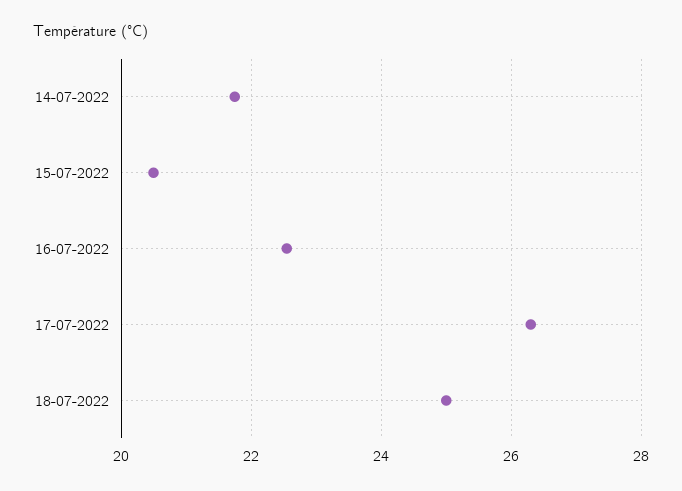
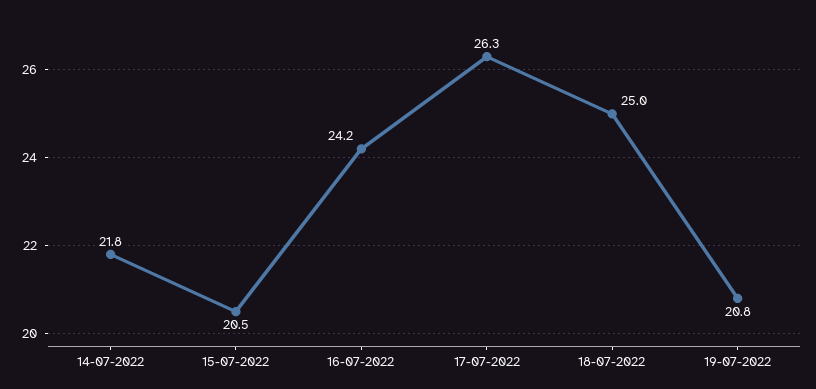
16-07-2022: 22.6 -> 24.2
19-07-2022: none -> 20.8

